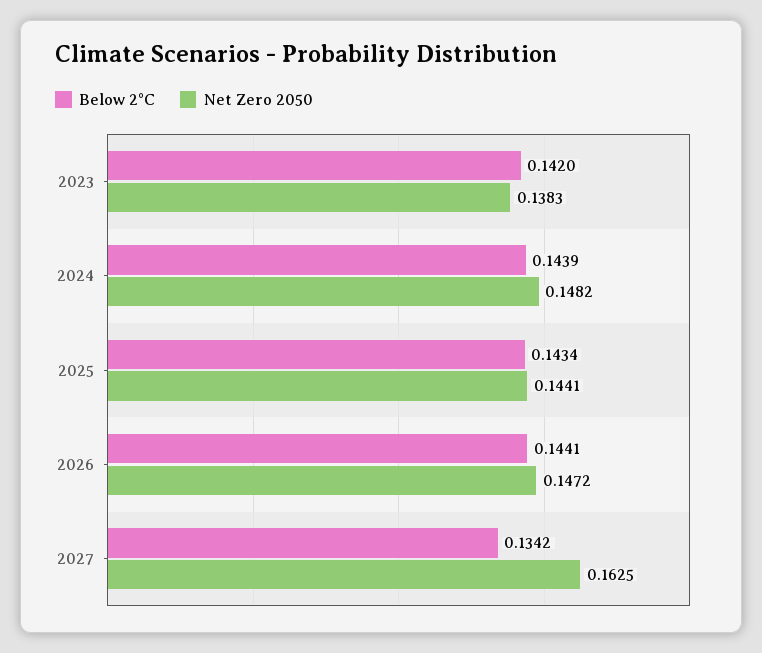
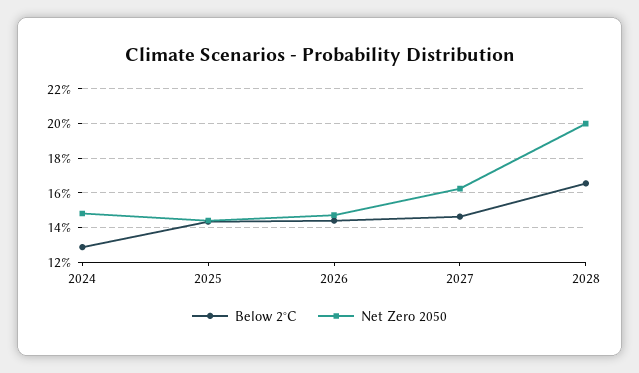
Below 2°C, 2023: 0.142 -> none
Net Zero 2050, 2023: 0.1383 -> none
Below 2°C, 2024: 0.1439 -> 0.13
Below 2°C, 2027: 0.1342 -> 0.145
Below 2°C, 2028: none -> 0.165
Net Zero 2050, 2028: none -> 0.2

